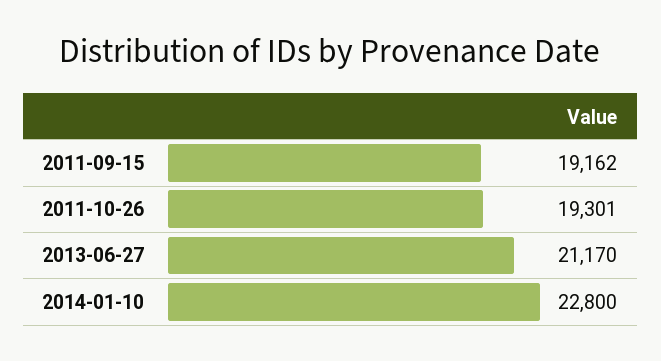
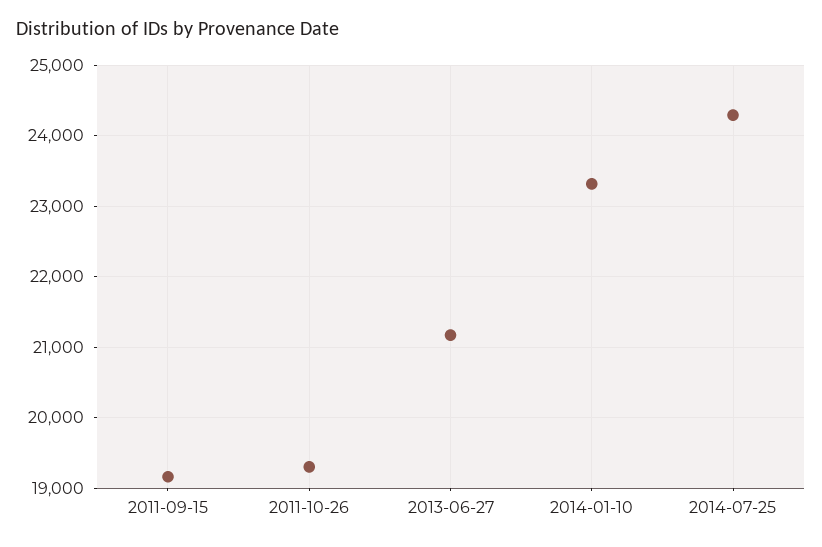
2014-01-10: 22800 -> 23300
2014-07-25: none -> 24300

